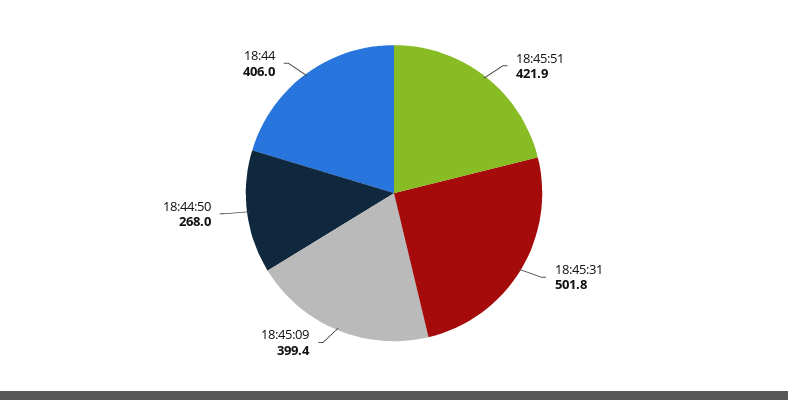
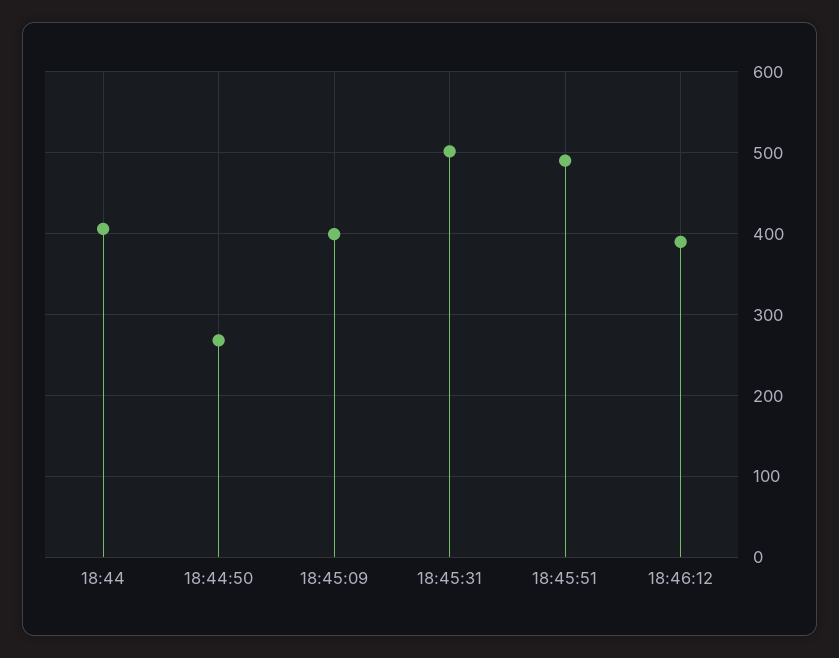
18:45:51: 421.9 -> 490
18:46:12: none -> 390

